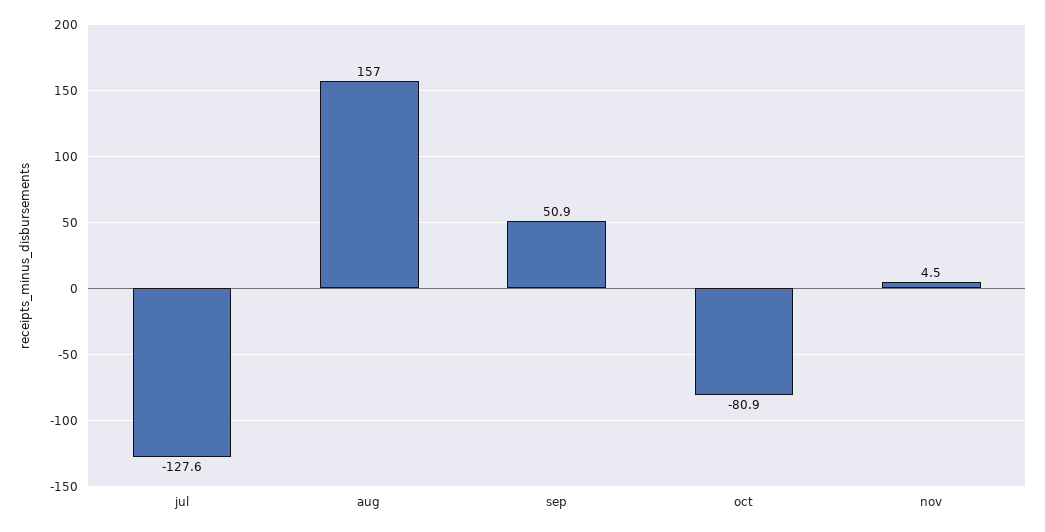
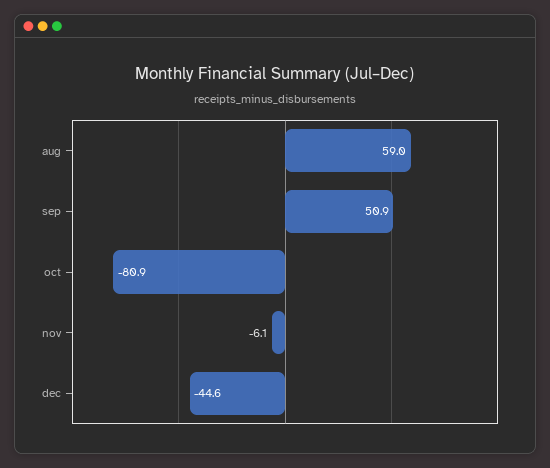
jul: -127.6 -> none
aug: 157 -> 59
nov: 4.5 -> -6.1
dec: none -> -44.6

